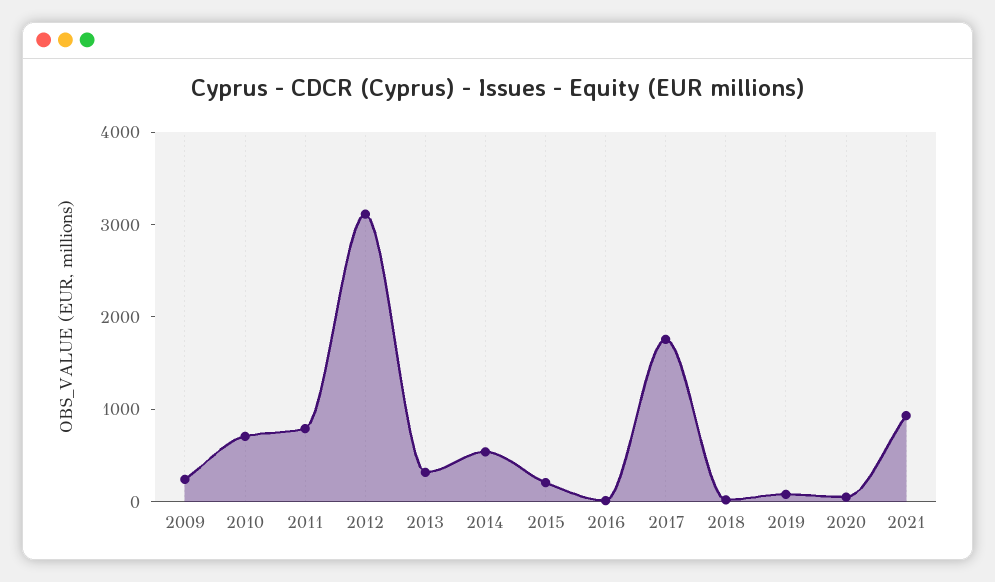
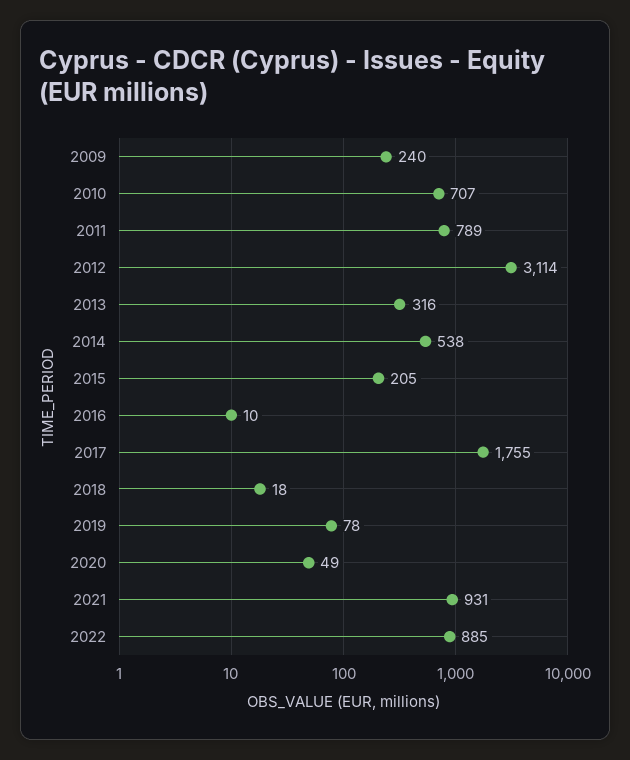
2022: none -> 885

